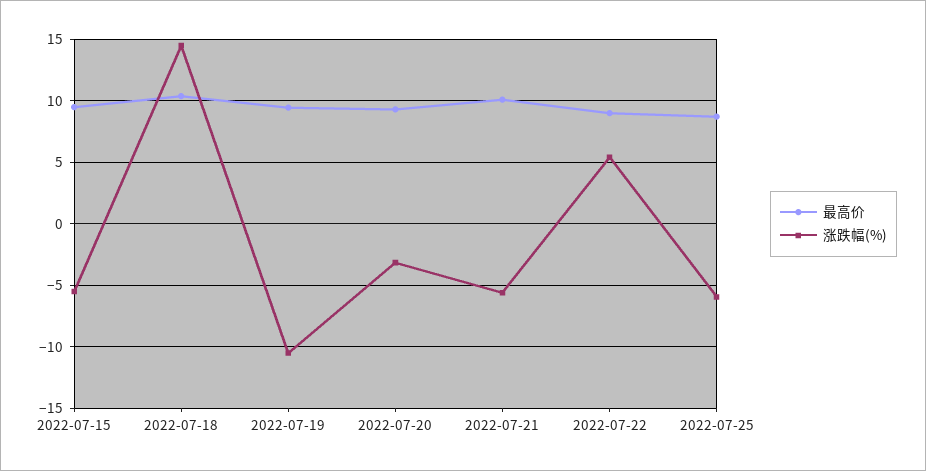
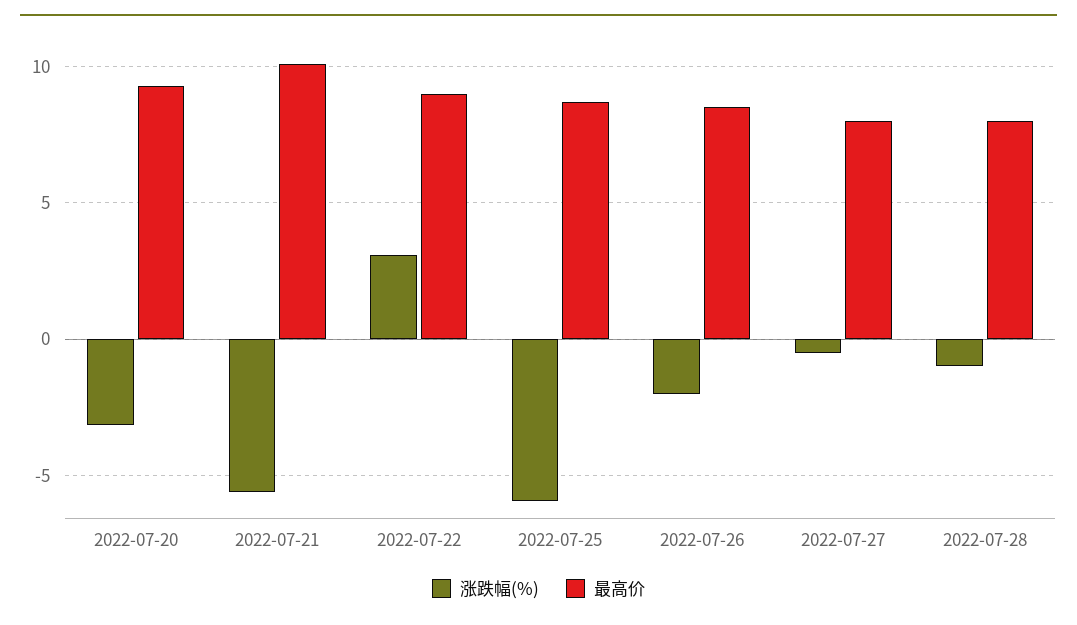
最高价, 2022-07-15: 9.5 -> none
涨跌幅(%), 2022-07-15: -5.5 -> none
最高价, 2022-07-18: 10.5 -> none
涨跌幅(%), 2022-07-18: 14.5 -> none
最高价, 2022-07-19: 9.5 -> none
涨跌幅(%), 2022-07-19: -10.5 -> none
涨跌幅(%), 2022-07-22: 5.5 -> 3
涨跌幅(%), 2022-07-26: none -> -2
最高价, 2022-07-26: none -> 8.5
涨跌幅(%), 2022-07-27: none -> -0.5
最高价, 2022-07-27: none -> 8
涨跌幅(%), 2022-07-28: none -> -1
最高价, 2022-07-28: none -> 8

